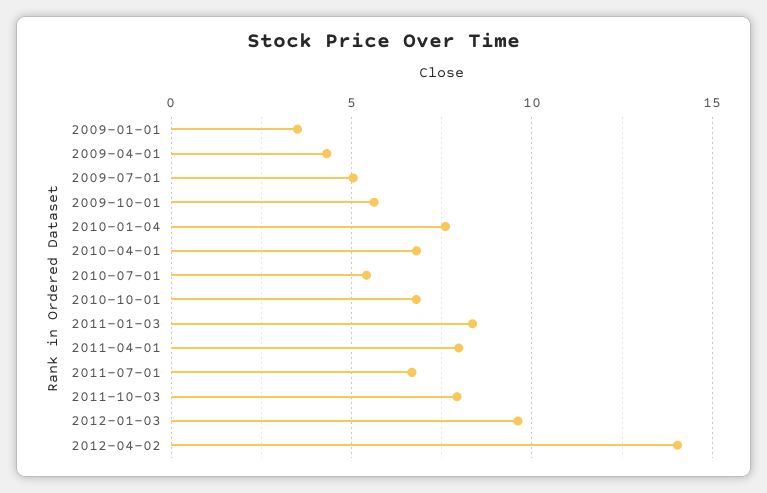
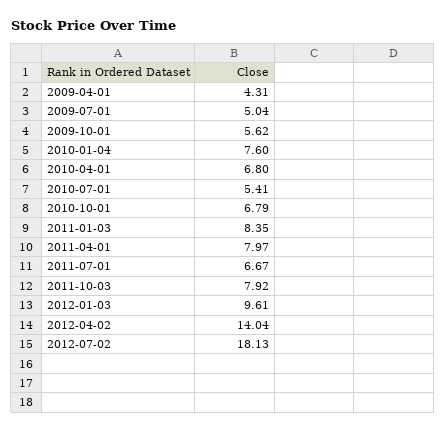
2009-01-01: 3.5 -> none
2012-07-02: none -> 18.13

